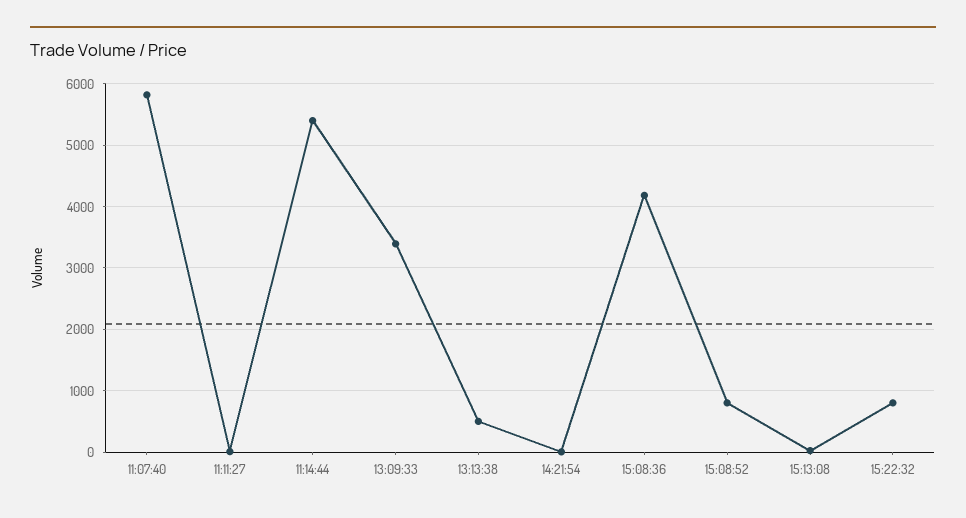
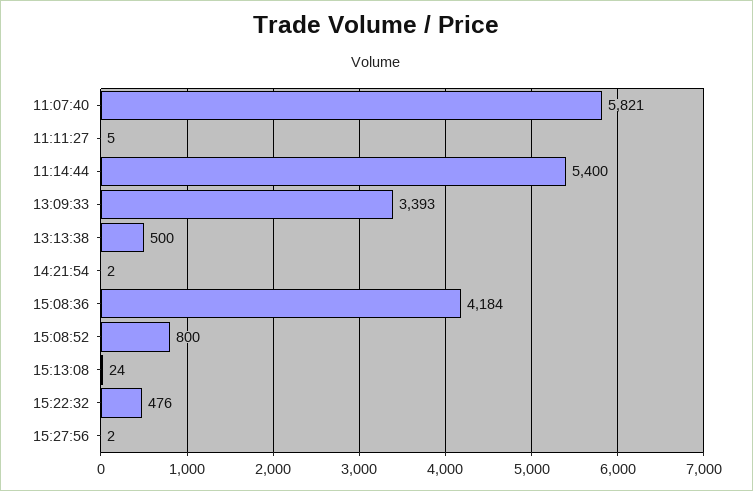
15:22:32: 800 -> 476
15:27:56: none -> 2

